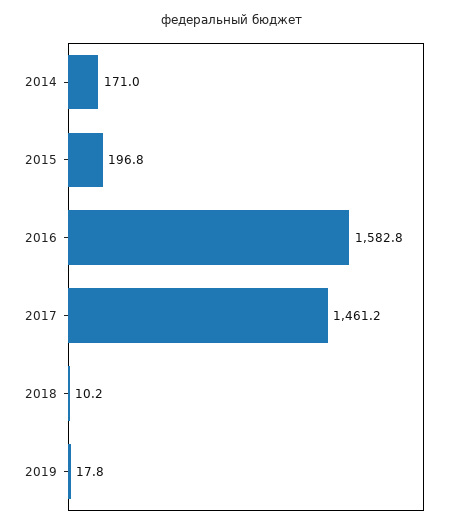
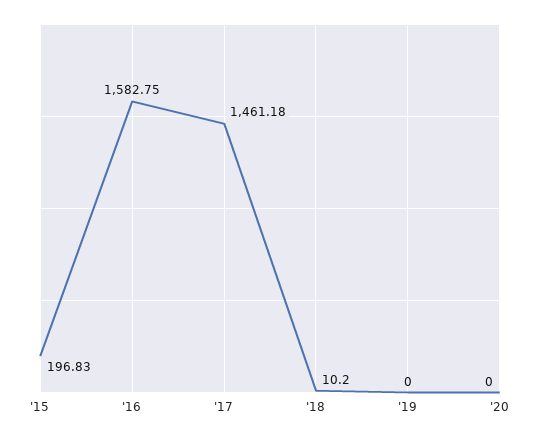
2014: 171 -> none
2019: 17.8 -> 0
'20: none -> 0

